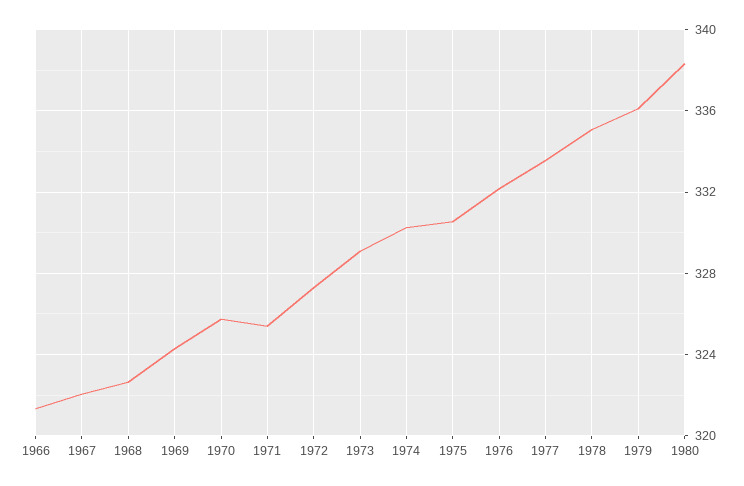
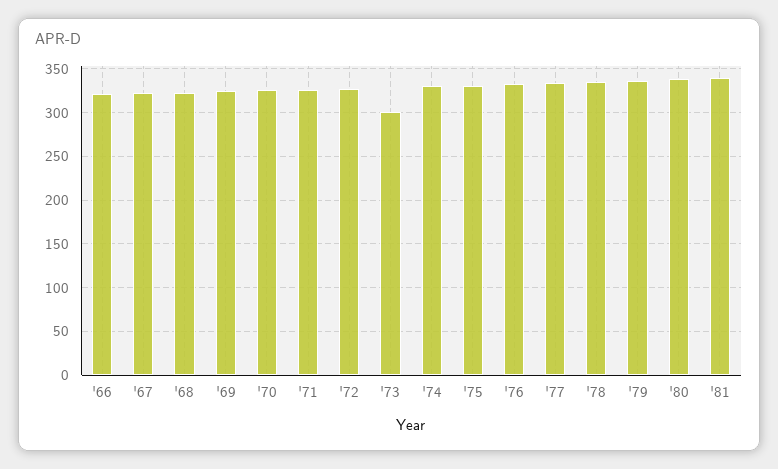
1973: 329 -> 300
'81: none -> 340

